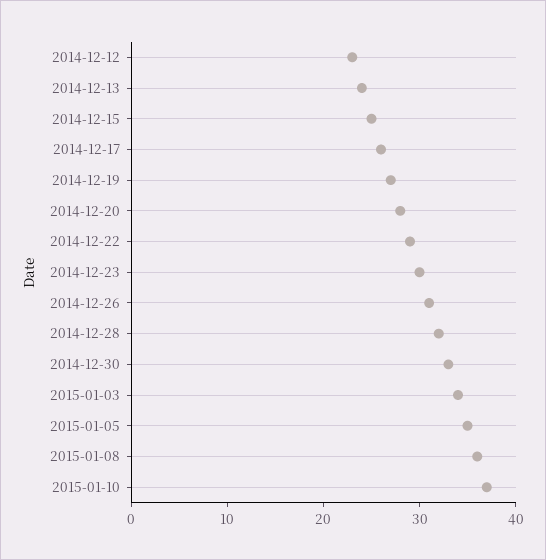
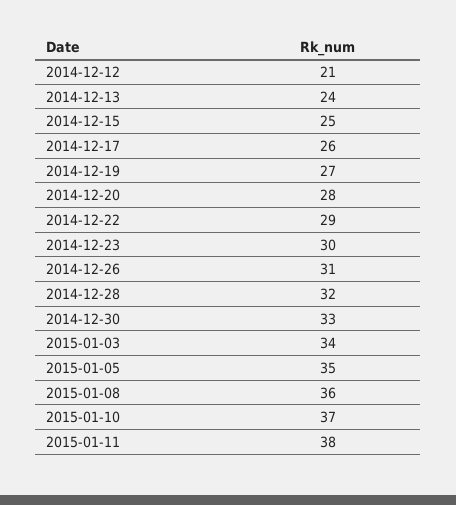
2014-12-12: 23 -> 21
2015-01-11: none -> 38

